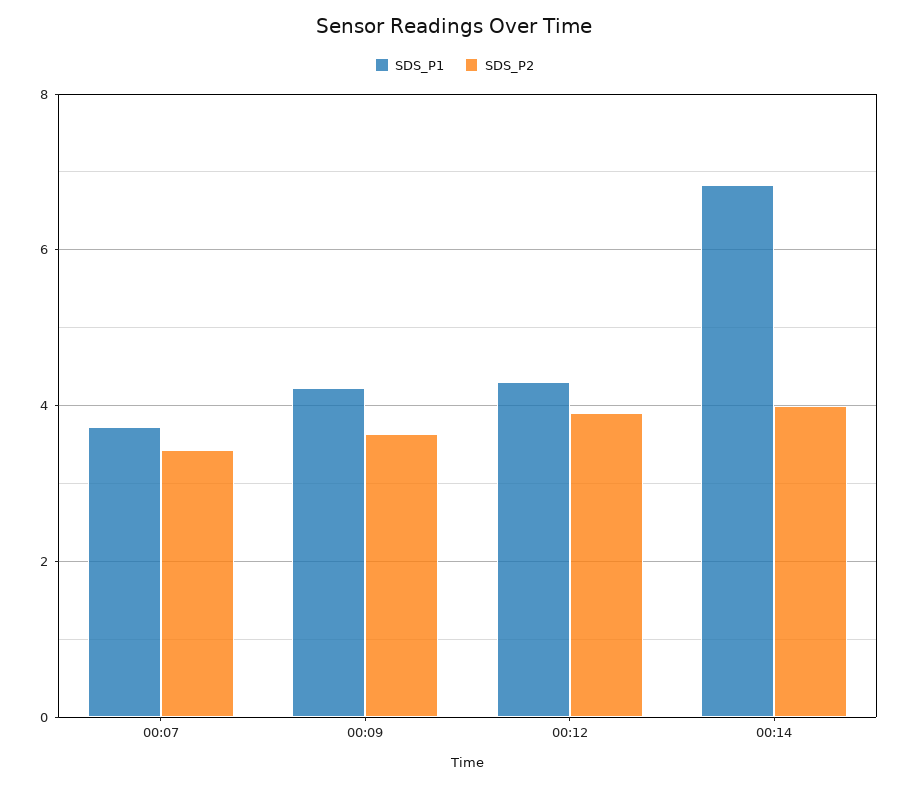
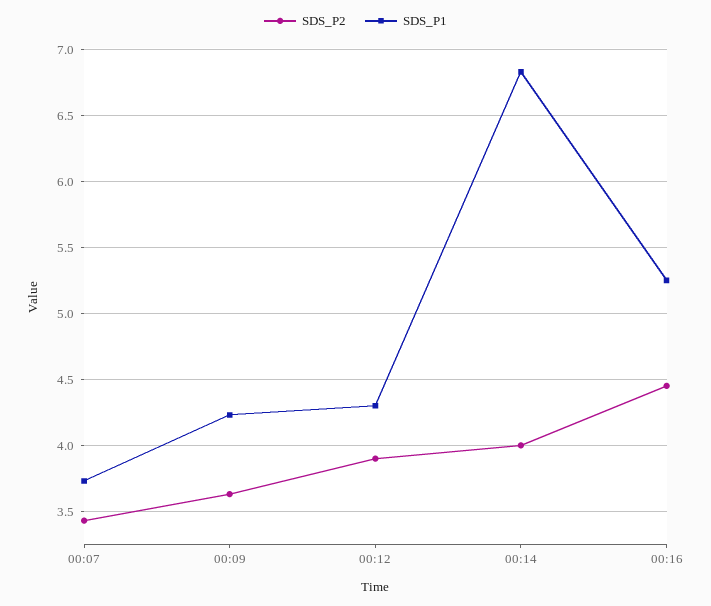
SDS_P2, 00:16: none -> 4.45
SDS_P1, 00:16: none -> 5.25

